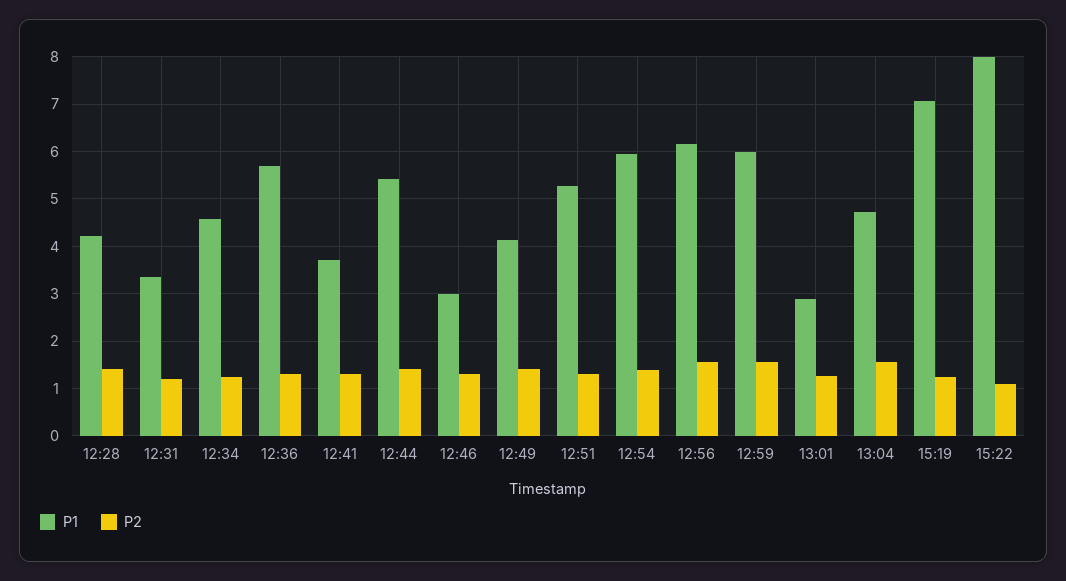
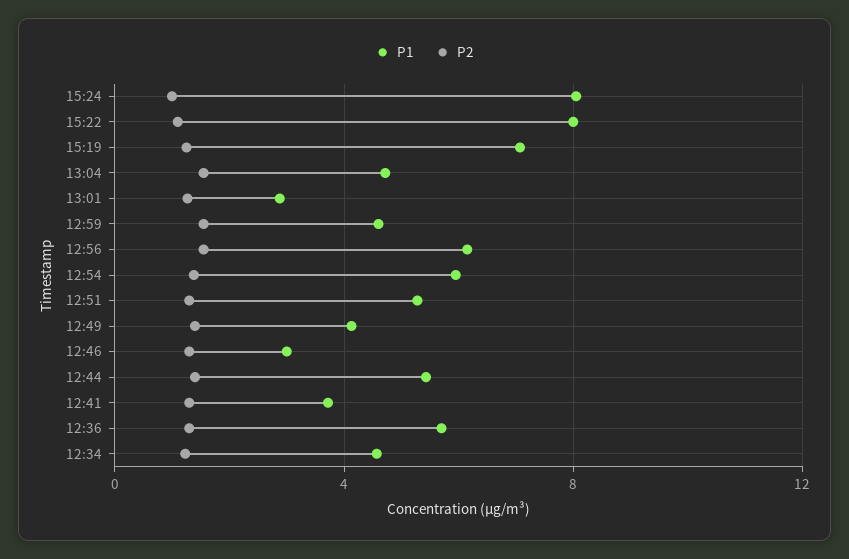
P1, 12:28: 4.2 -> none
P2, 12:28: 1.4 -> none
P1, 12:31: 3.4 -> none
P2, 12:31: 1.2 -> none
P1, 12:59: 6 -> 4.5
P1, 15:24: none -> 8
P2, 15:24: none -> 1

